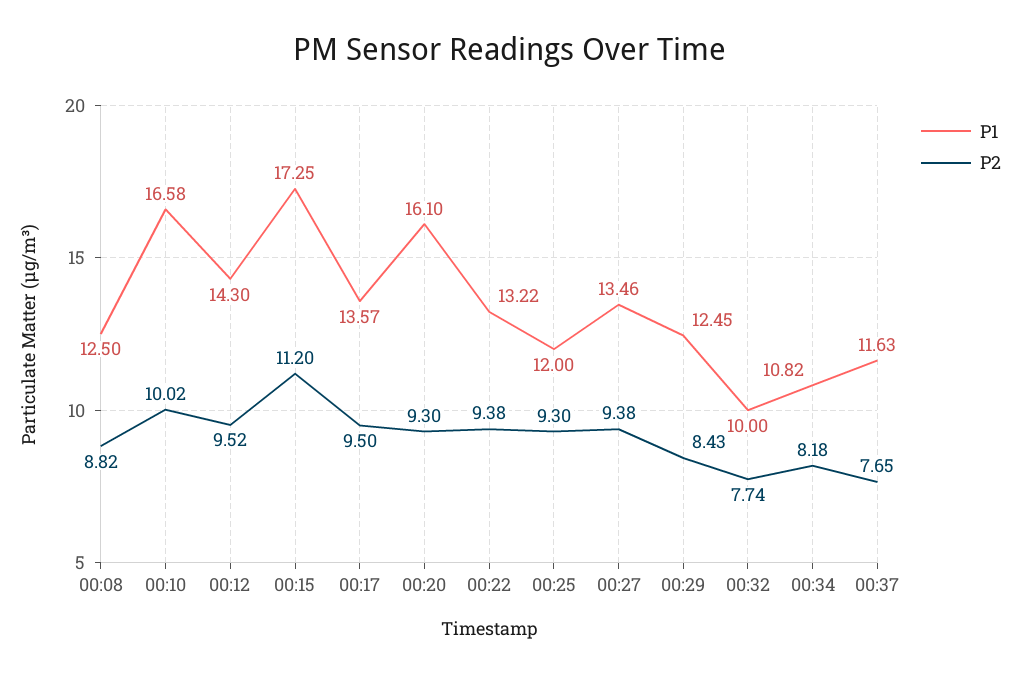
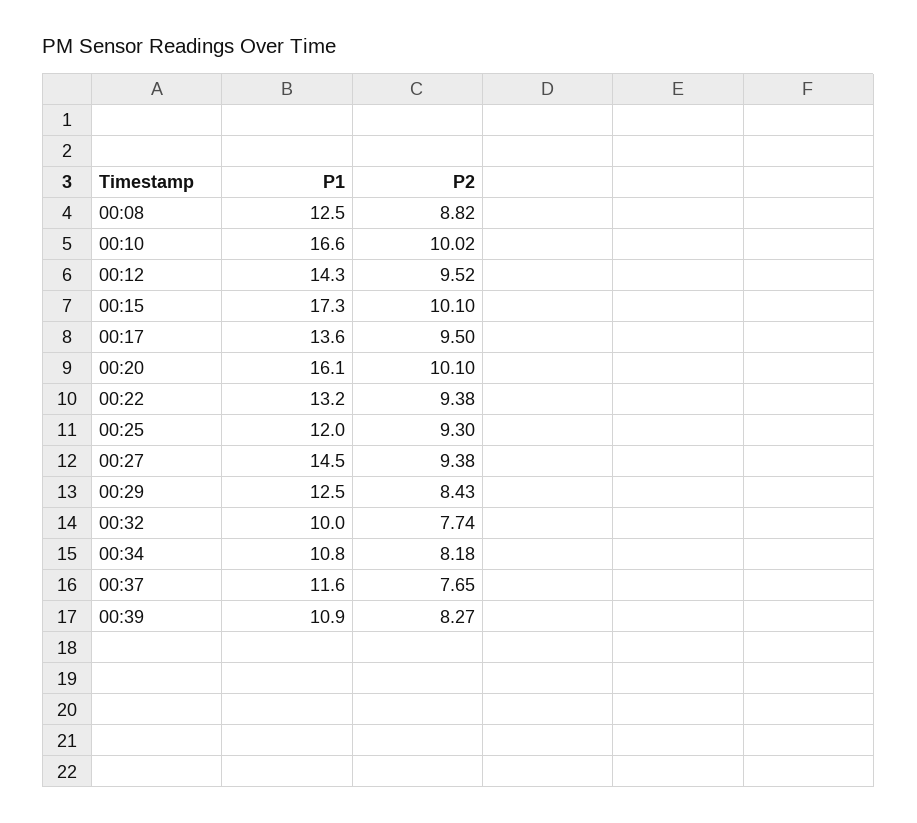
P2, 00:15: 11.2 -> 10.1
P2, 00:20: 9.3 -> 10.1
P1, 00:27: 13.46 -> 14.5
P1, 00:39: none -> 10.9
P2, 00:39: none -> 8.27

